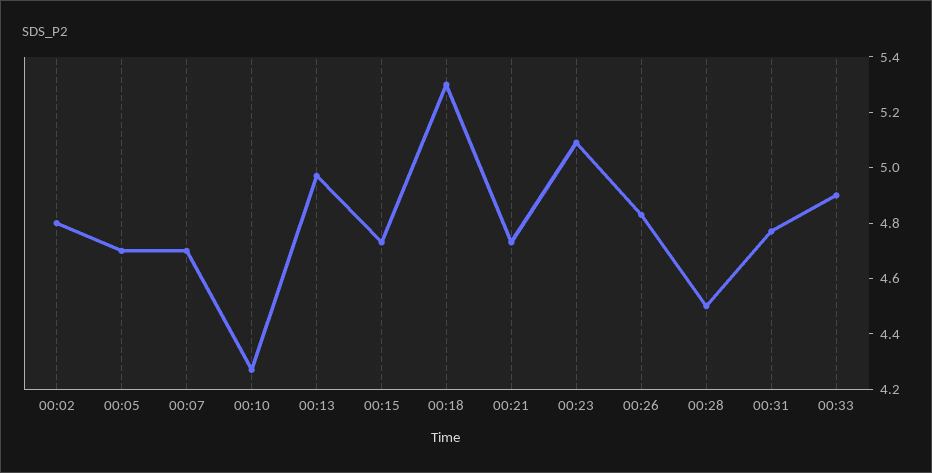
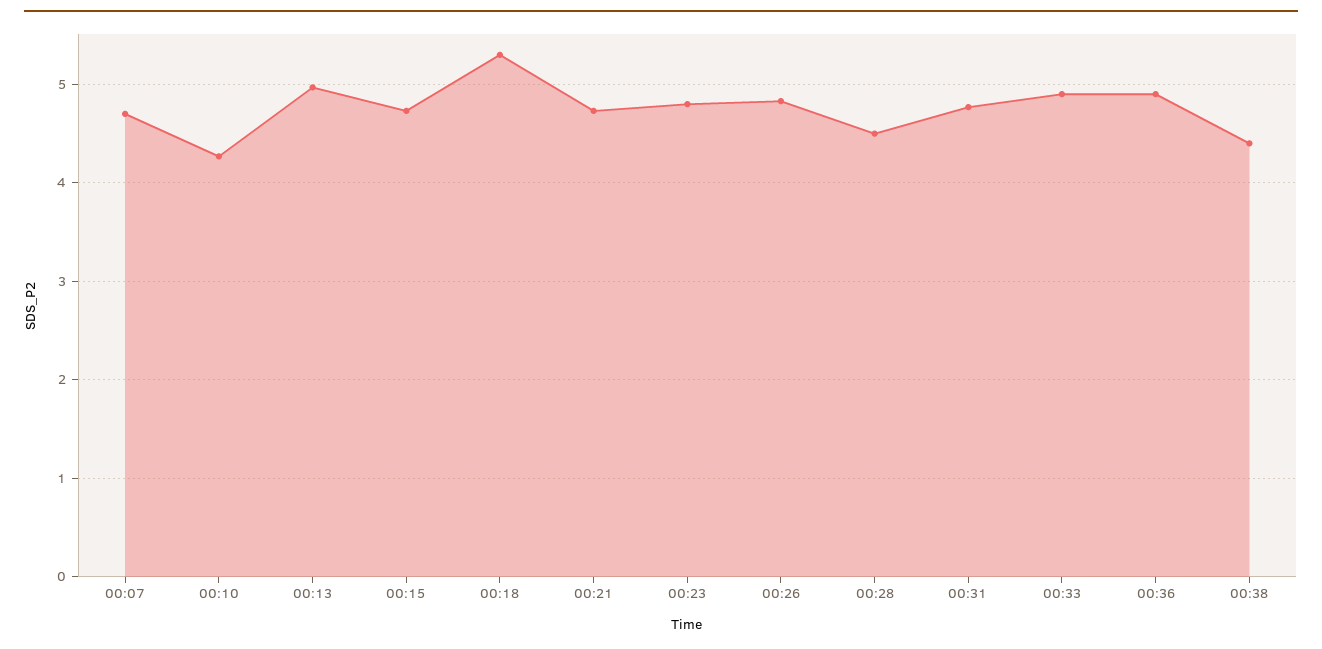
00:02: 4.8 -> none
00:05: 4.7 -> none
00:23: 5.1 -> 4.8
00:36: none -> 4.9
00:38: none -> 4.4

